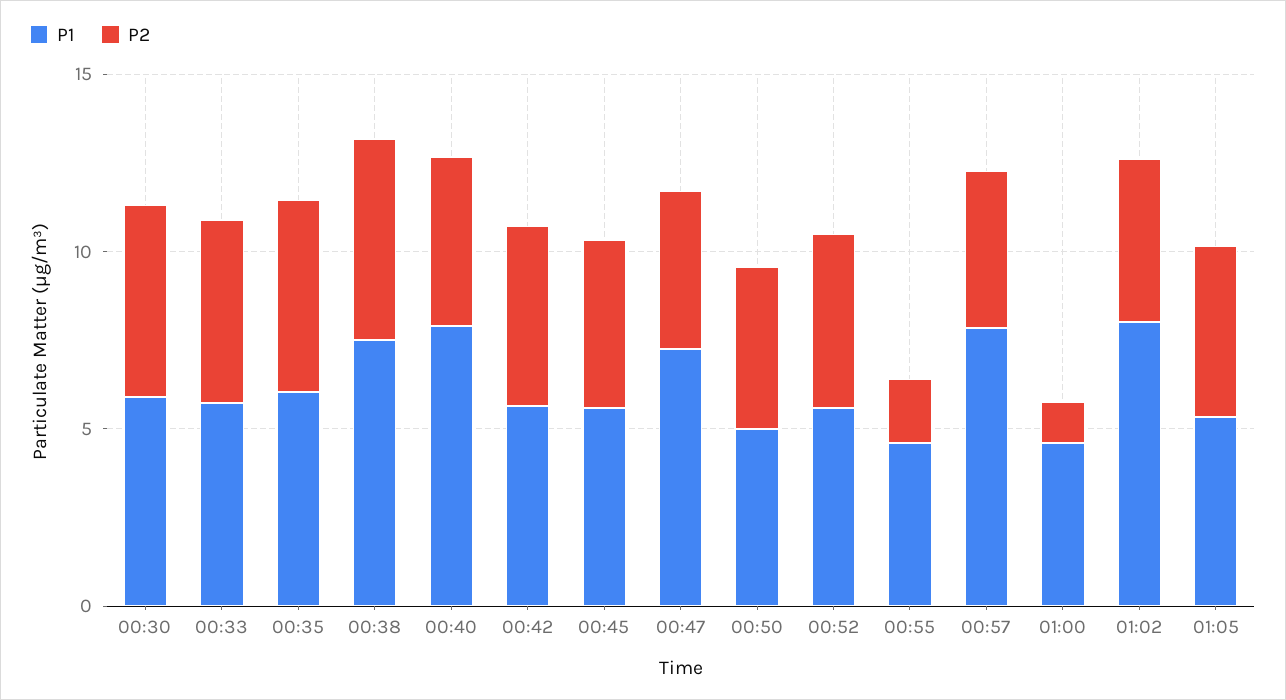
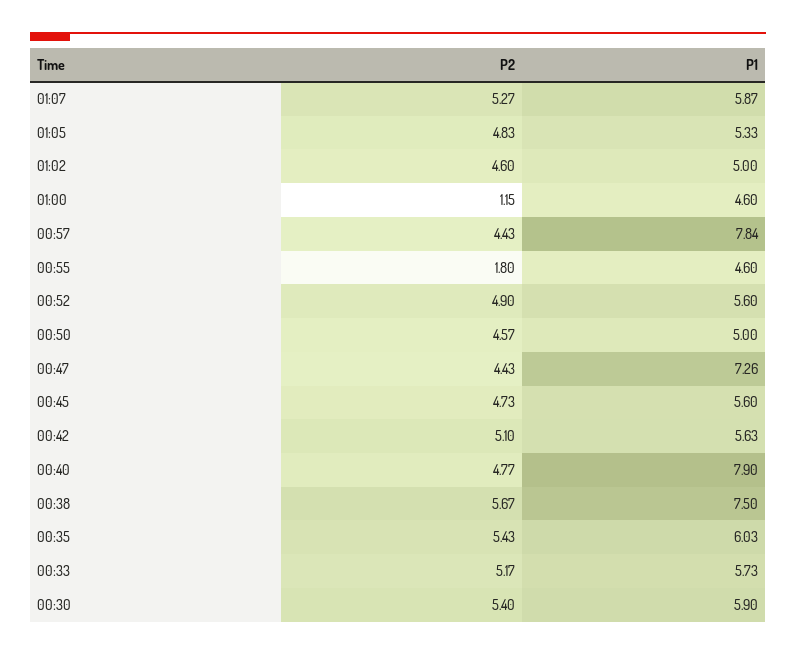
P1, 01:02: 8 -> 5
P2, 01:07: none -> 5.27
P1, 01:07: none -> 5.87

